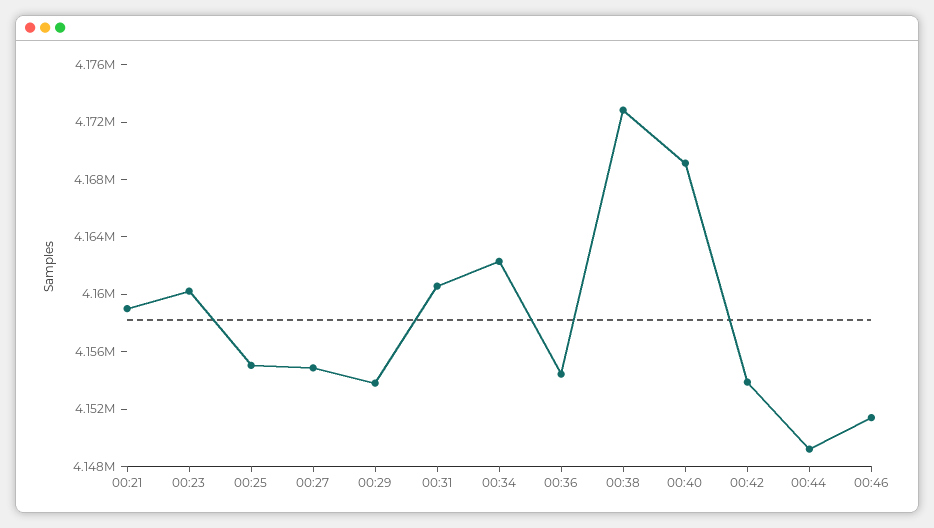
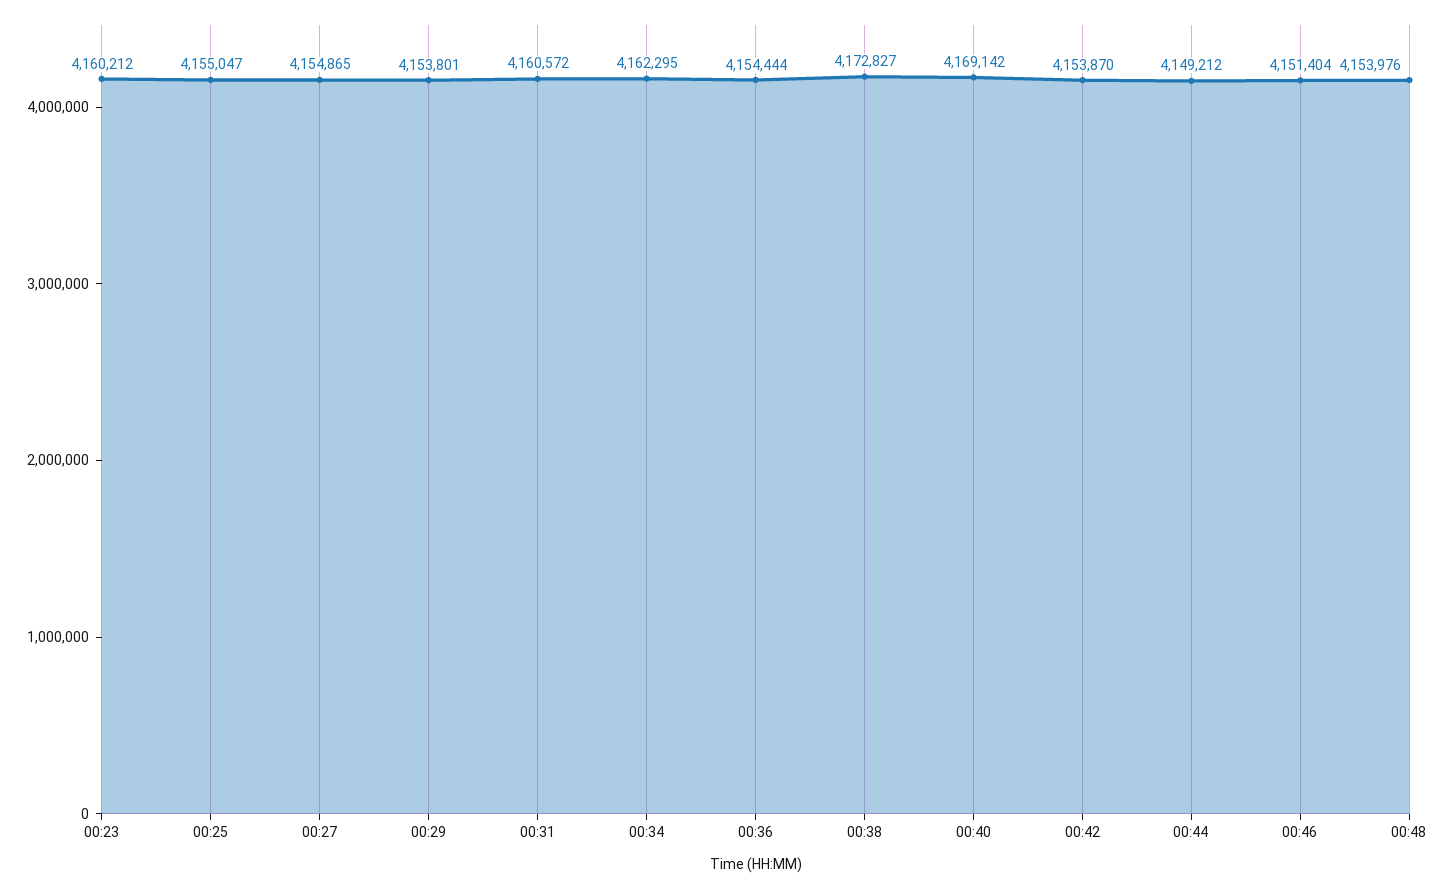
00:21: 4159000 -> none
00:48: none -> 4153976

